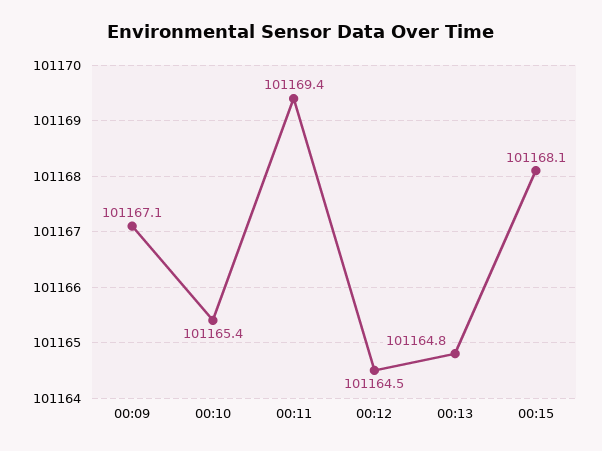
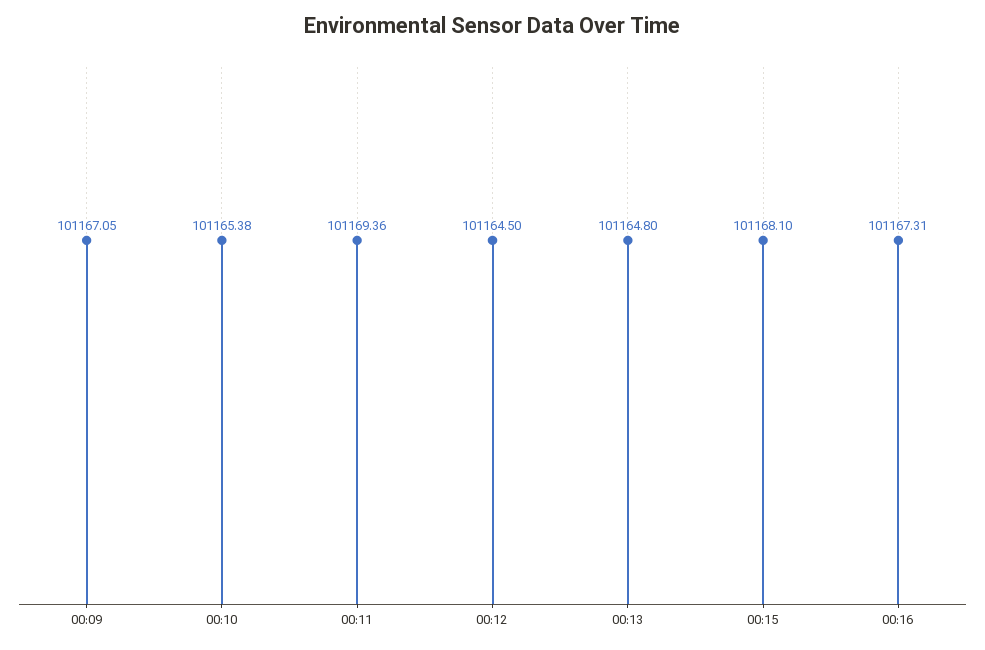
00:16: none -> 101167.31

